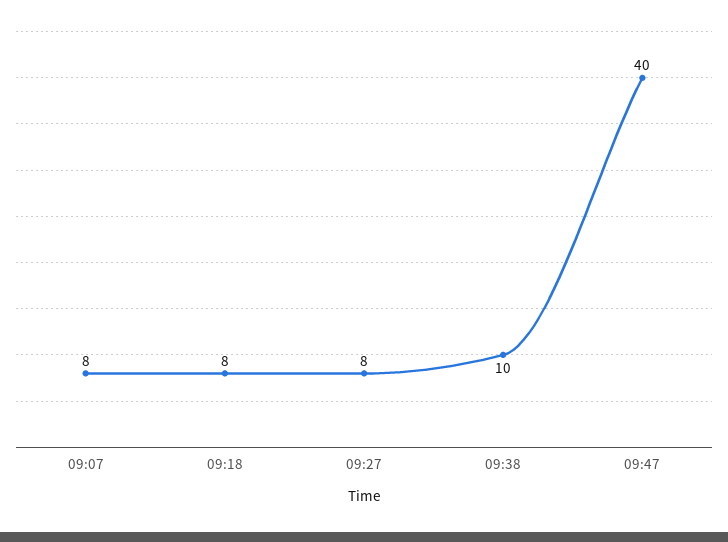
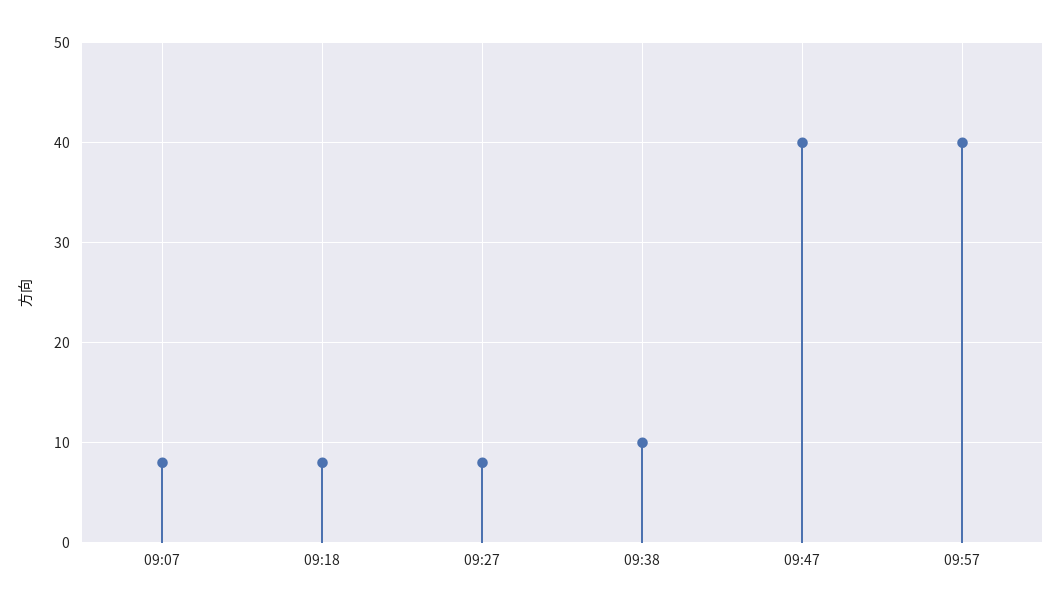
09:57: none -> 40

